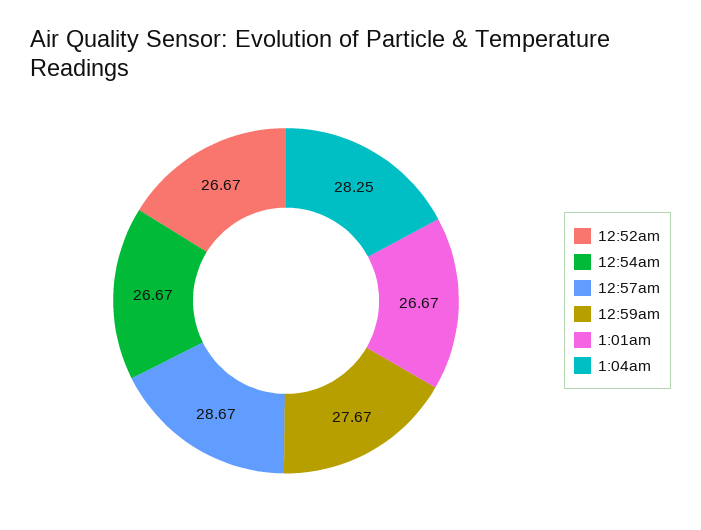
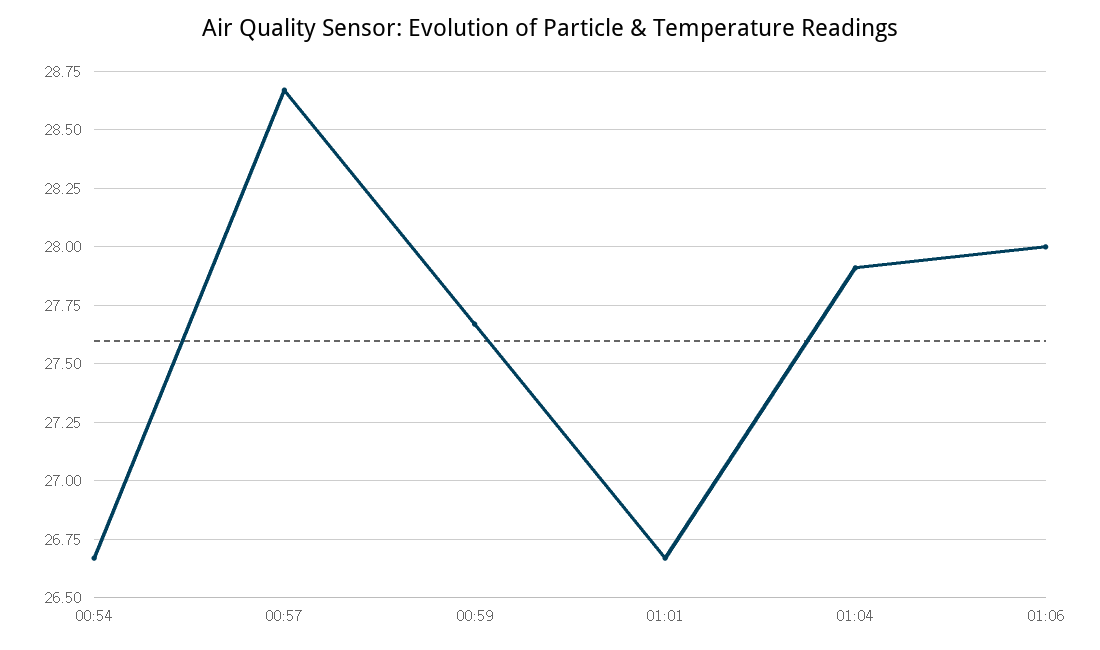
12:52am: 26.67 -> none
1:04am: 28.25 -> 27.9
01:06: none -> 28

